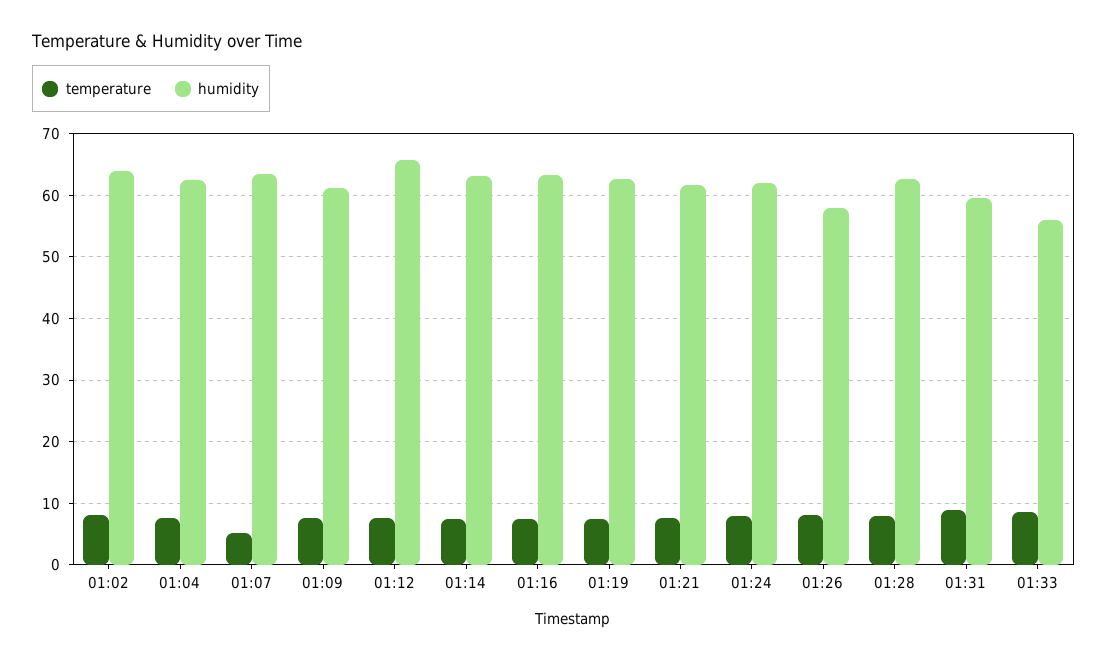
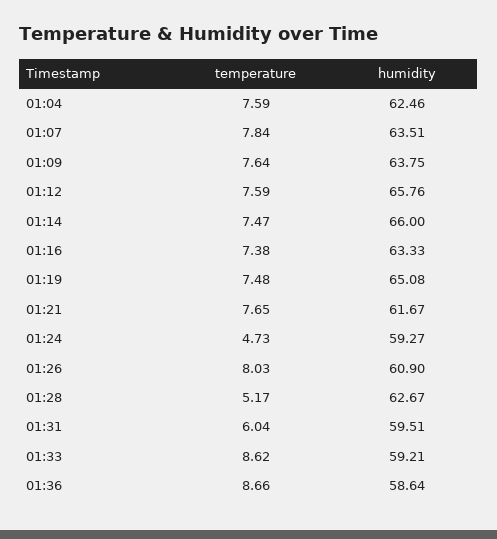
temperature, 01:02: 8 -> none
humidity, 01:02: 64 -> none
temperature, 01:07: 5 -> 7.84
humidity, 01:09: 61 -> 63.75
humidity, 01:14: 63 -> 66
humidity, 01:19: 63 -> 65.08
temperature, 01:24: 8 -> 4.73
humidity, 01:24: 62 -> 59.27
humidity, 01:26: 58 -> 60.9
temperature, 01:28: 8 -> 5.17
temperature, 01:31: 9 -> 6.04
humidity, 01:33: 56 -> 59.21
temperature, 01:36: none -> 8.66
humidity, 01:36: none -> 58.64

